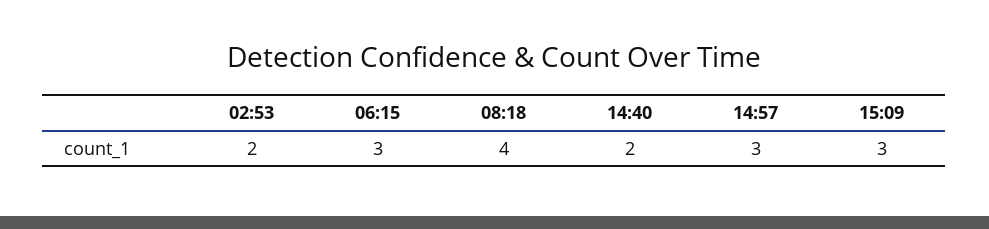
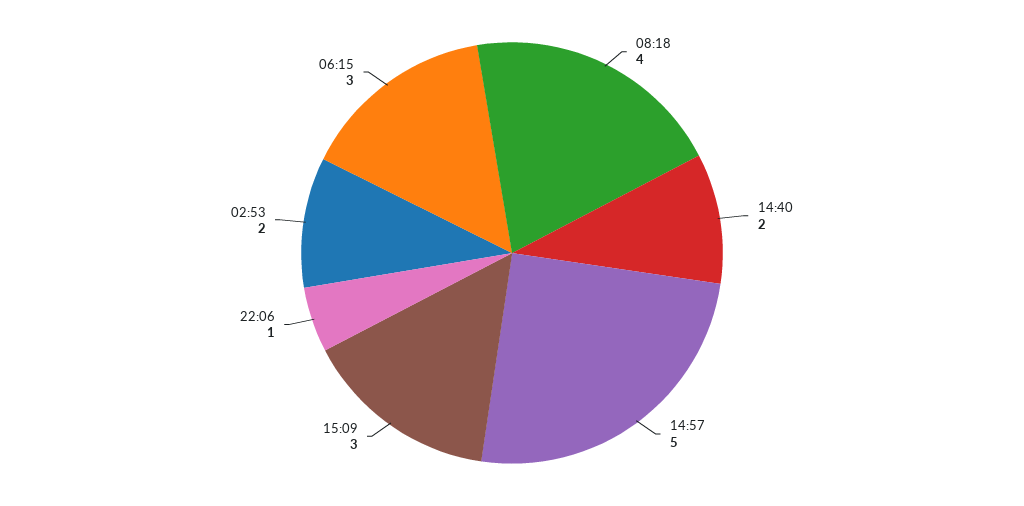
14:57: 3 -> 5
22:06: none -> 1

